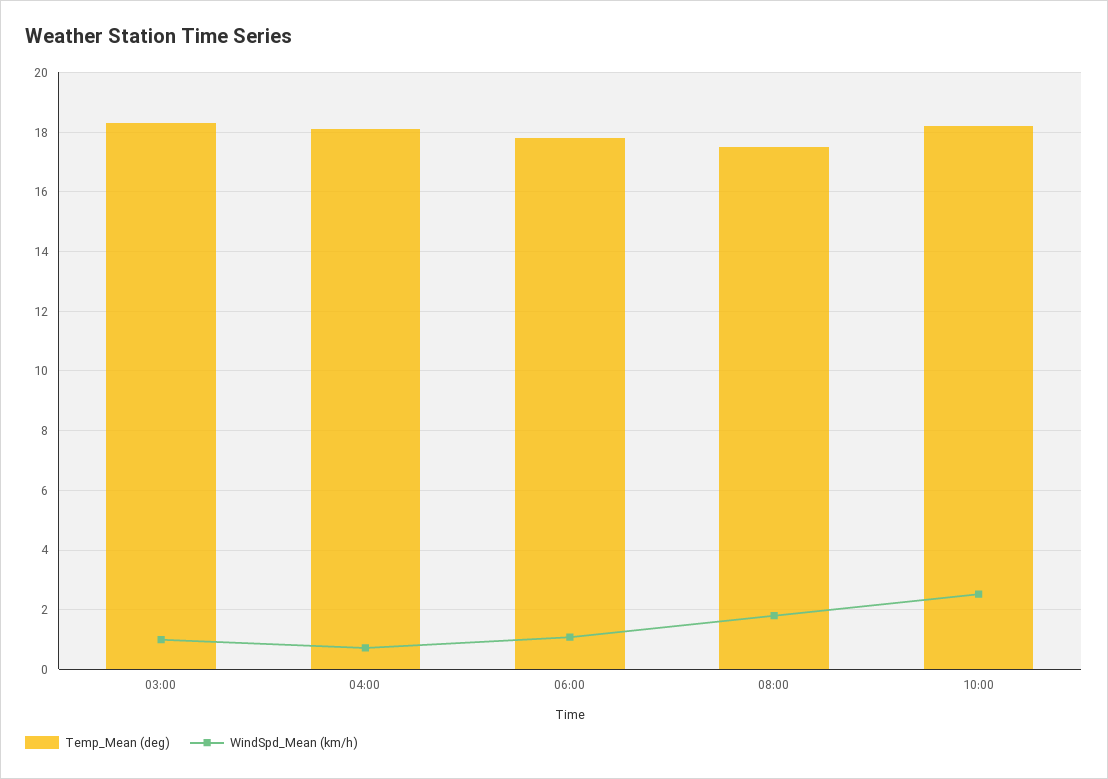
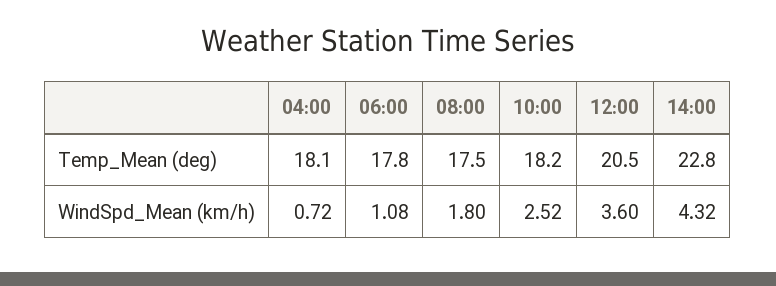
Temp_Mean (deg), 03:00: 18.25 -> none
WindSpd_Mean (km/h), 03:00: 1 -> none
Temp_Mean (deg), 12:00: none -> 20.5
Temp_Mean (deg), 14:00: none -> 22.8
WindSpd_Mean (km/h), 12:00: none -> 3.6
WindSpd_Mean (km/h), 14:00: none -> 4.32

